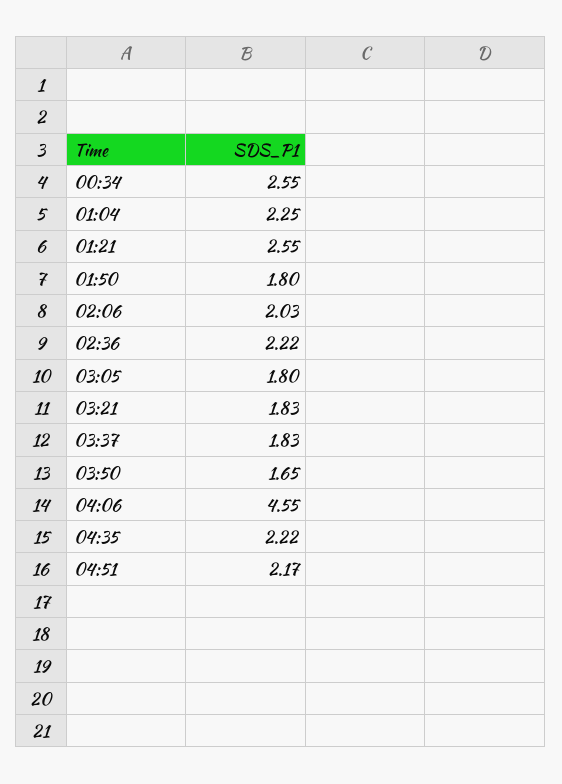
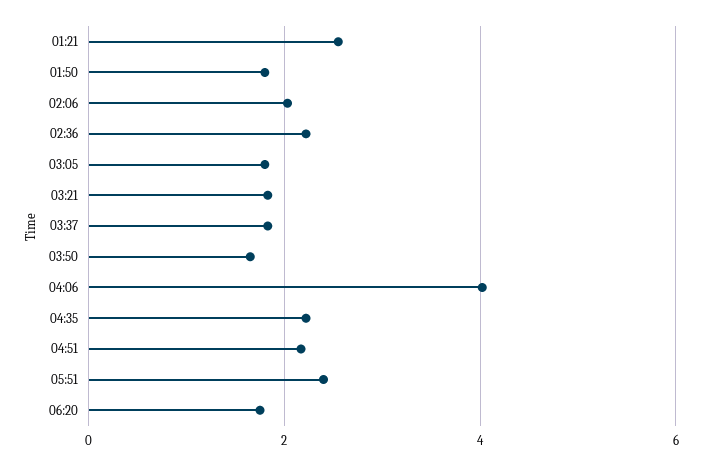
00:34: 2.55 -> none
01:04: 2.25 -> none
04:06: 4.55 -> 4
05:51: none -> 2.4
06:20: none -> 1.8

